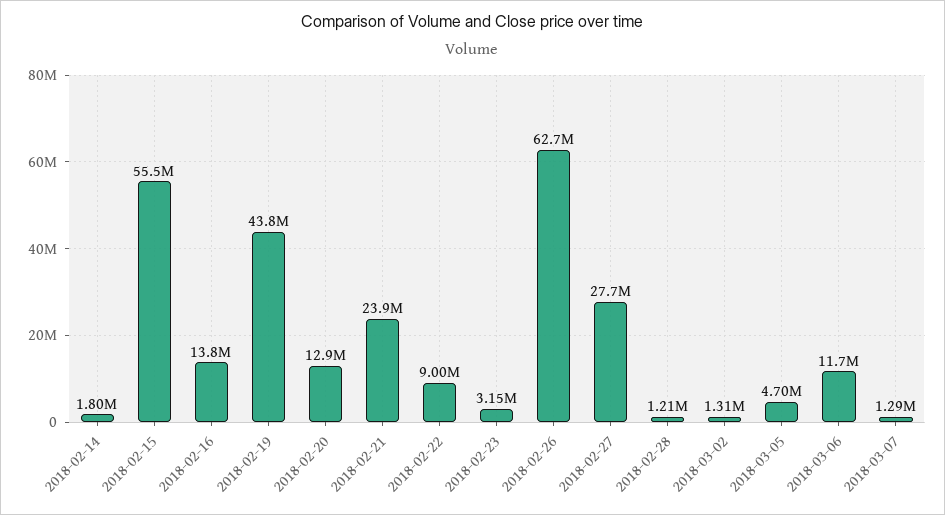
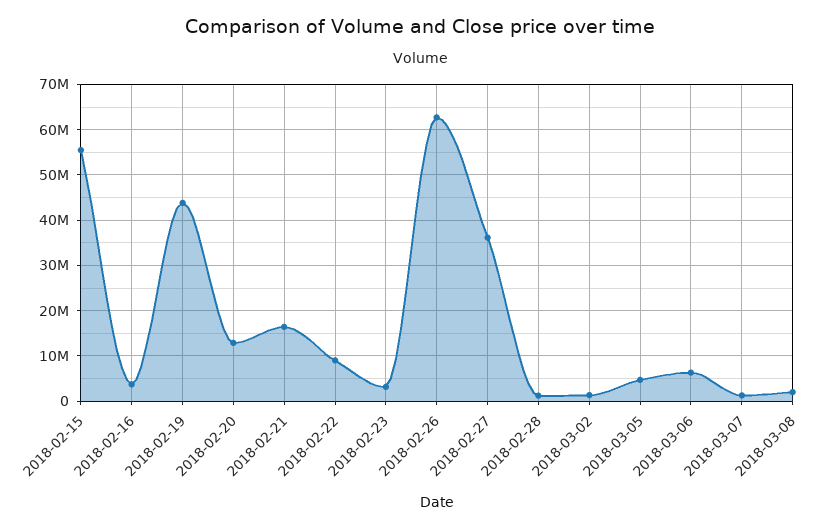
2018-02-14: 1800000 -> none
2018-02-16: 13800000 -> 4000000
2018-02-21: 23900000 -> 16000000
2018-02-27: 27700000 -> 36000000
2018-03-06: 11700000 -> 6000000
2018-03-08: none -> 2000000

